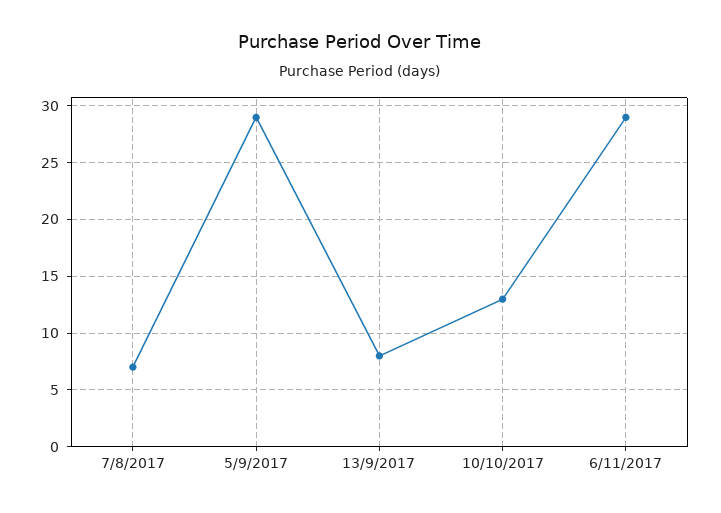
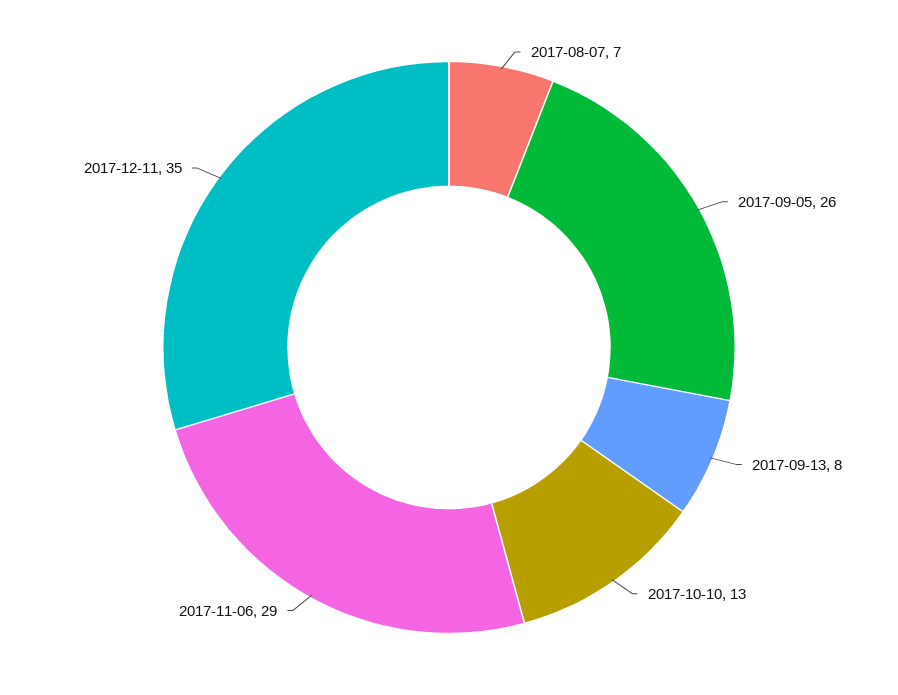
5/9/2017: 29 -> 26
2017-12-11: none -> 35

